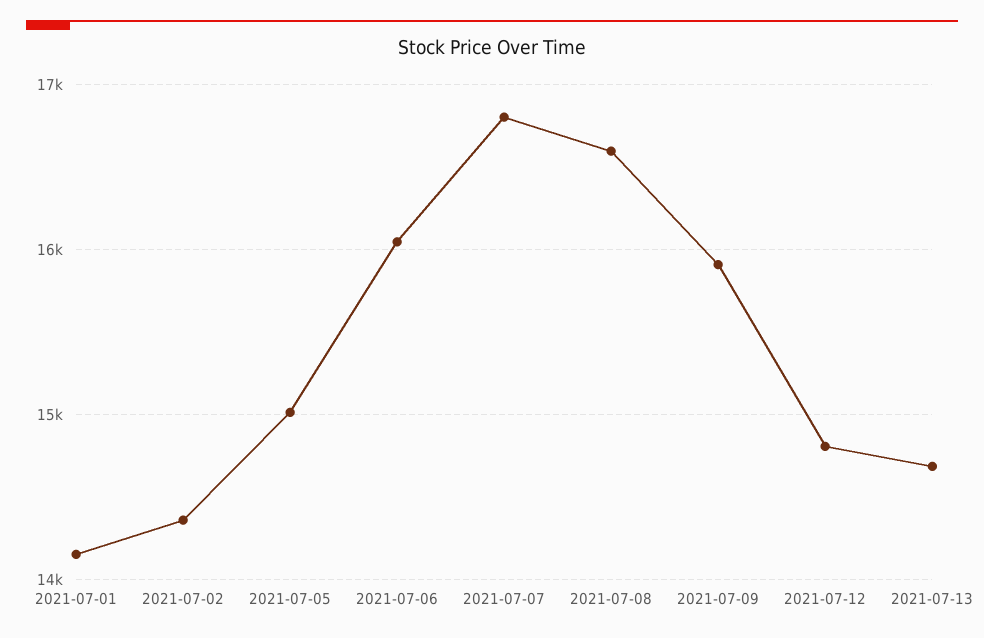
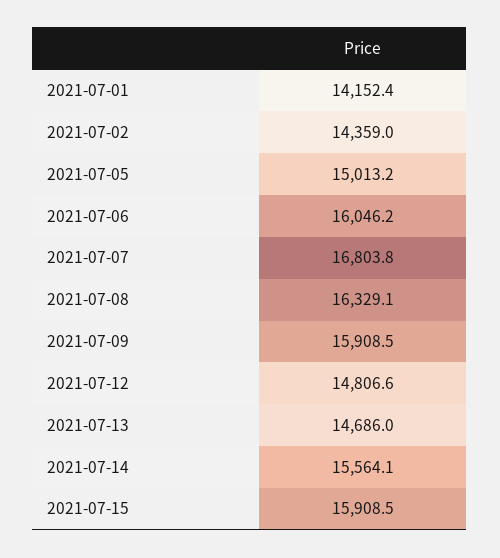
2021-07-08: 16600 -> 16329.1
2021-07-14: none -> 15564.1
2021-07-15: none -> 15908.5

